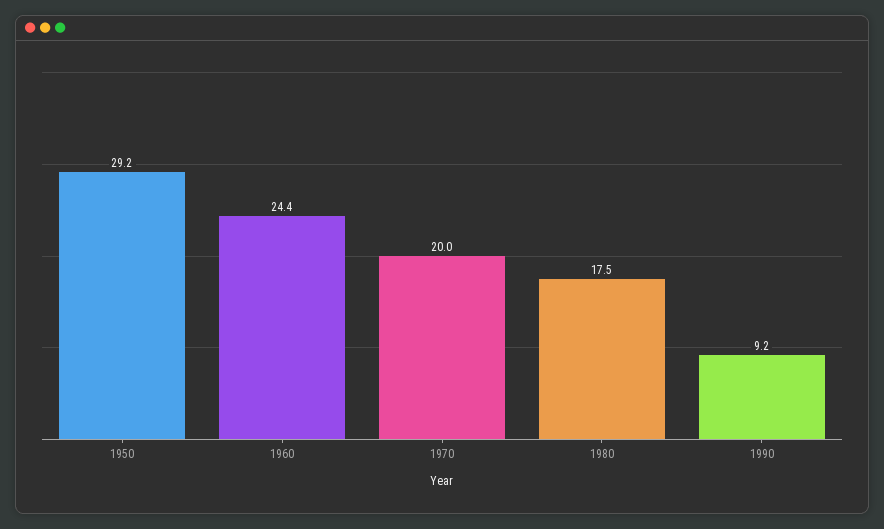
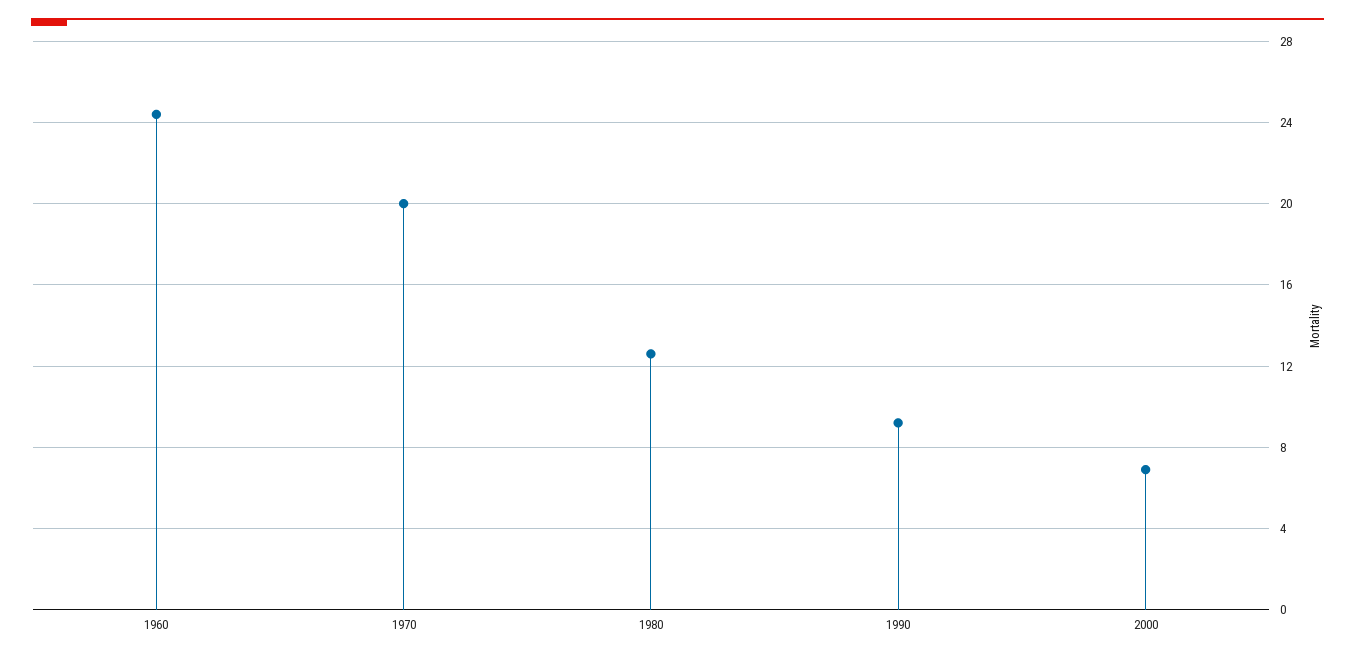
1950: 29.2 -> none
1980: 17.5 -> 12.5
2000: none -> 7

